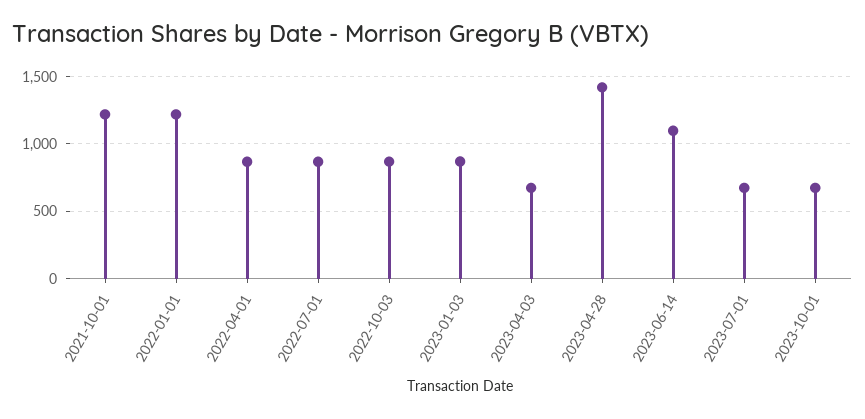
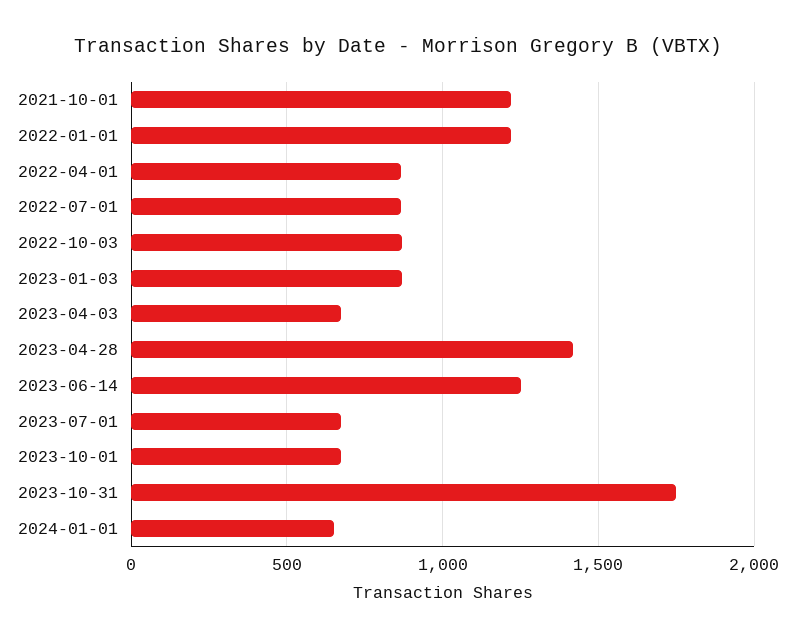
2023-06-14: 1100 -> 1250
2023-10-31: none -> 1750
2024-01-01: none -> 650

